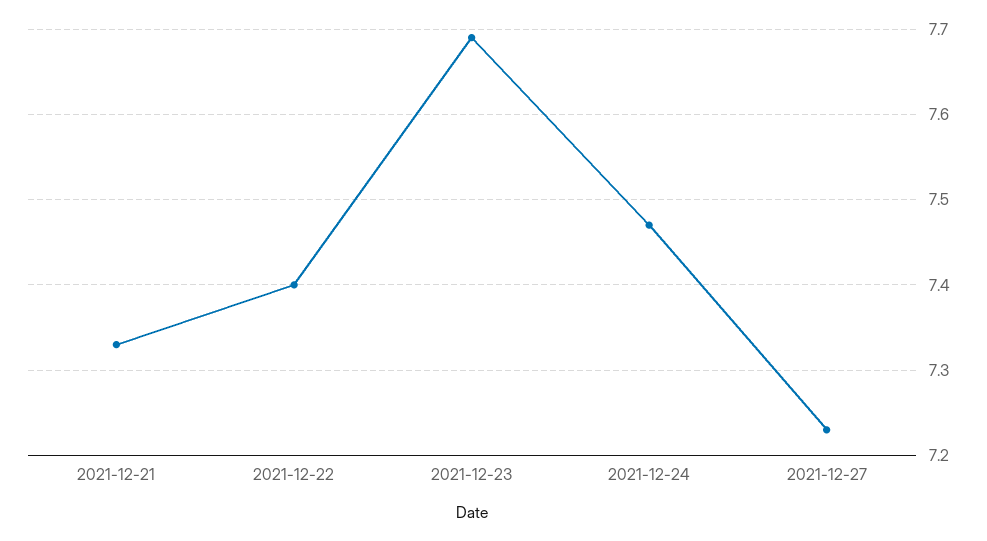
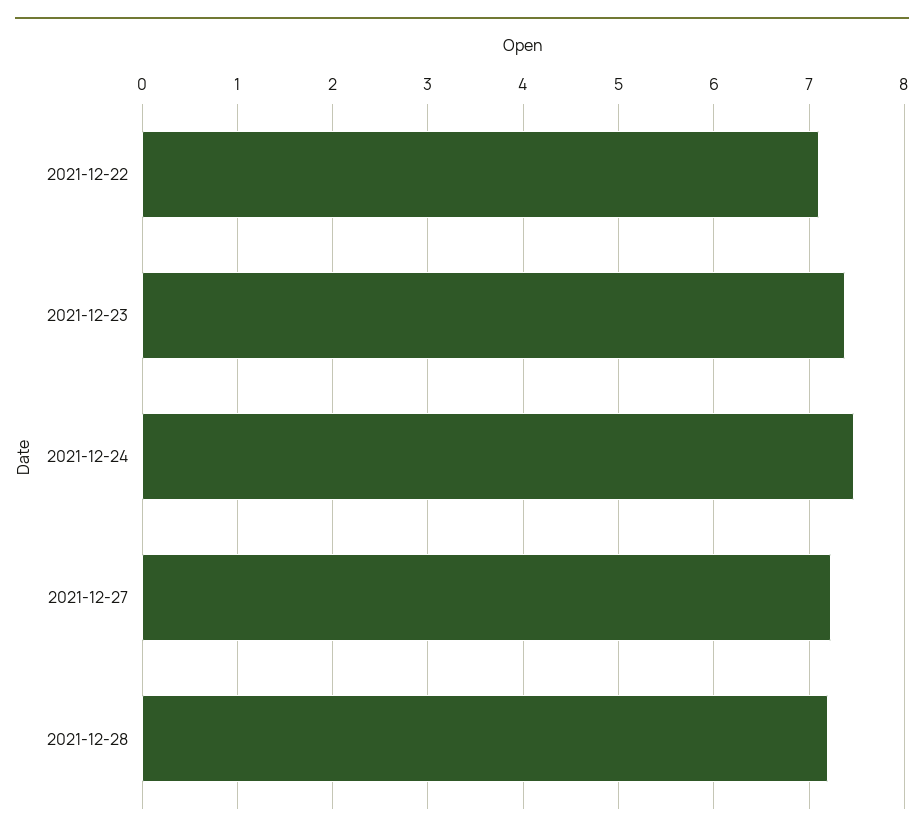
2021-12-21: 7.33 -> none
2021-12-22: 7.4 -> 7.1
2021-12-23: 7.69 -> 7.4
2021-12-28: none -> 7.2

